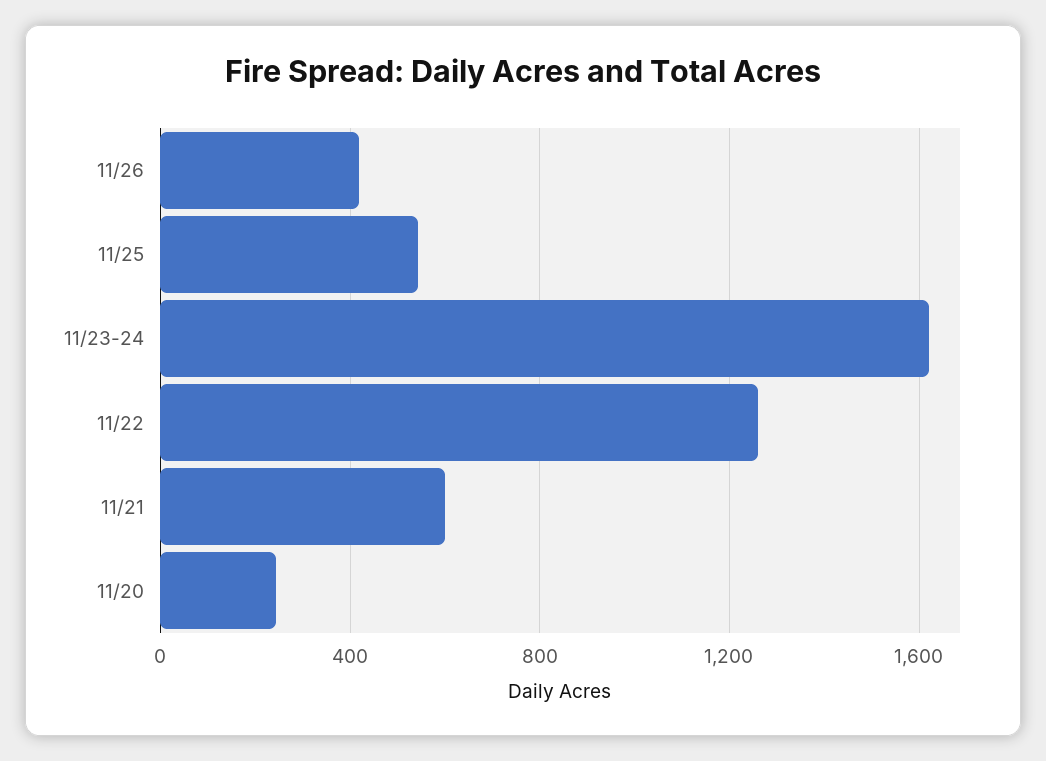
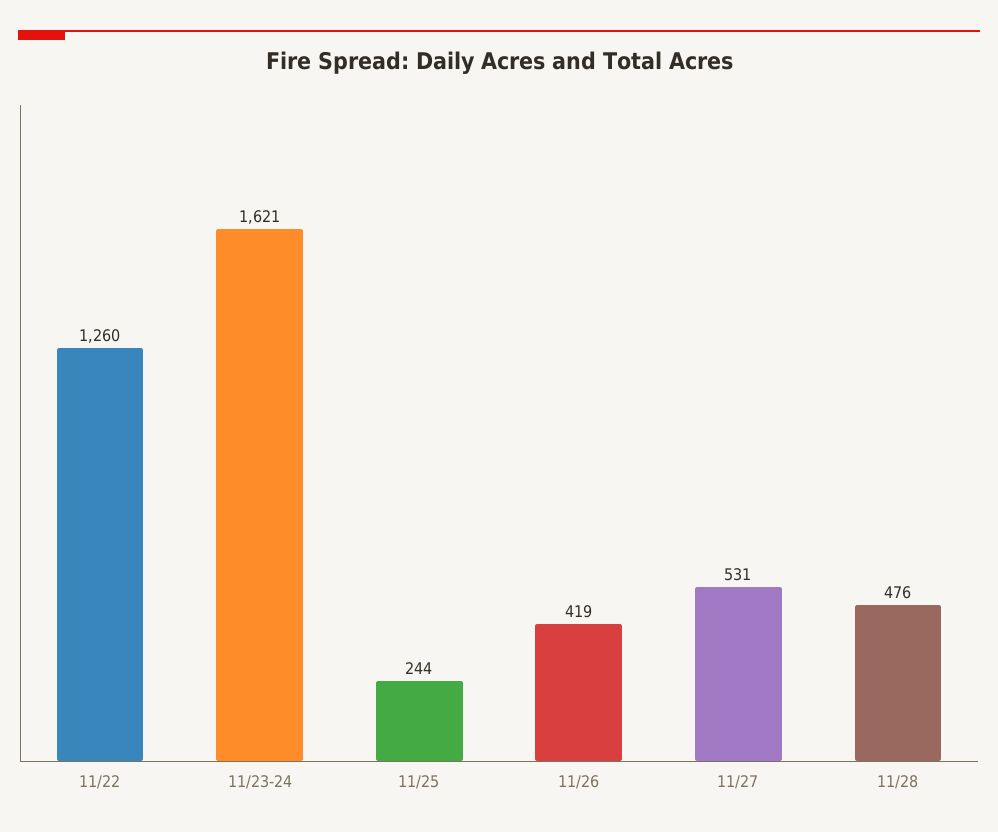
11/25: 550 -> 244
11/21: 600 -> none
11/20: 250 -> none
11/27: none -> 531
11/28: none -> 476

